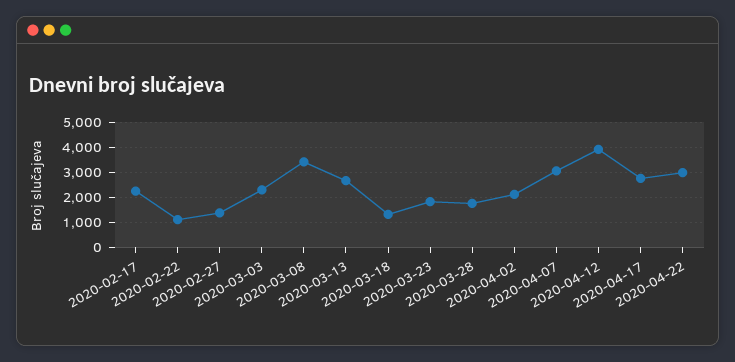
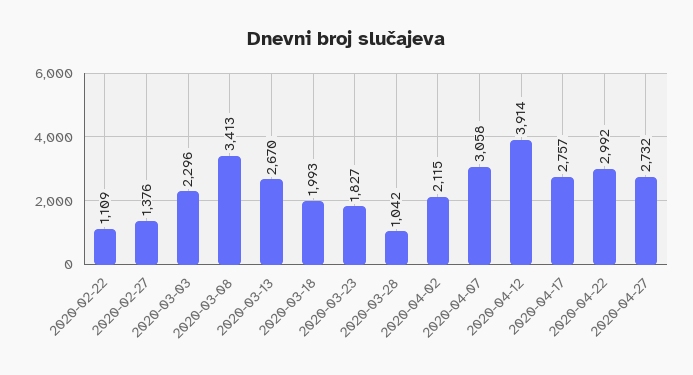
2020-02-17: 2250 -> none
2020-03-18: 1250 -> 1993
2020-03-28: 1750 -> 1042
2020-04-27: none -> 2732

